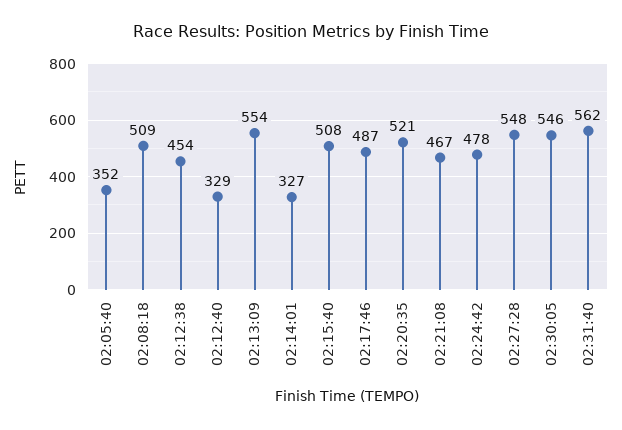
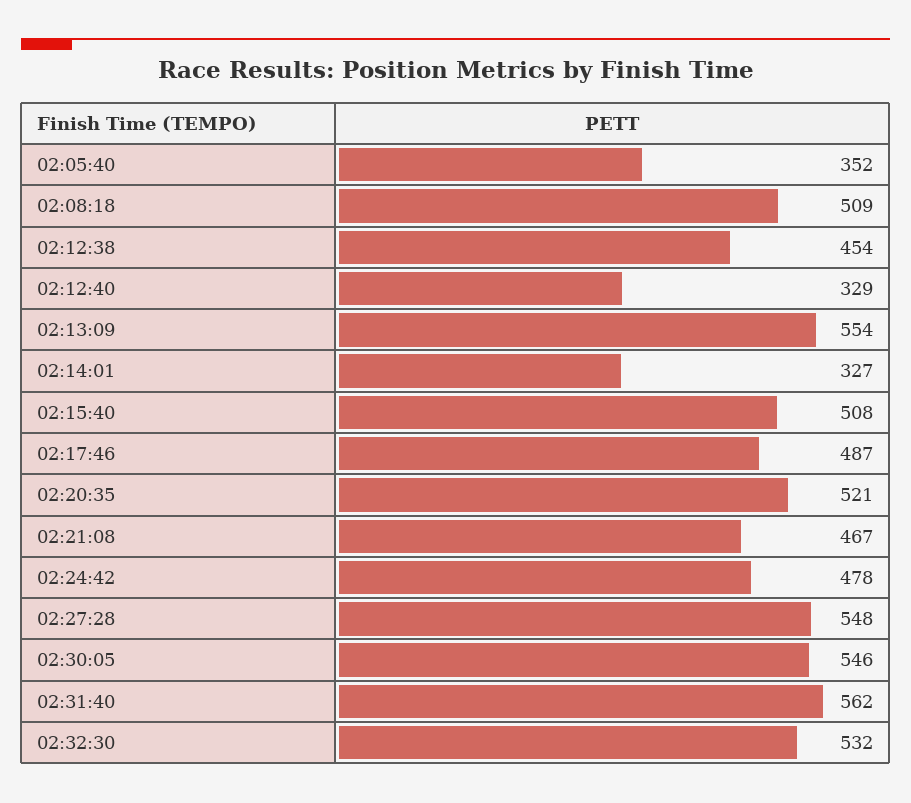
02:32:30: none -> 532

